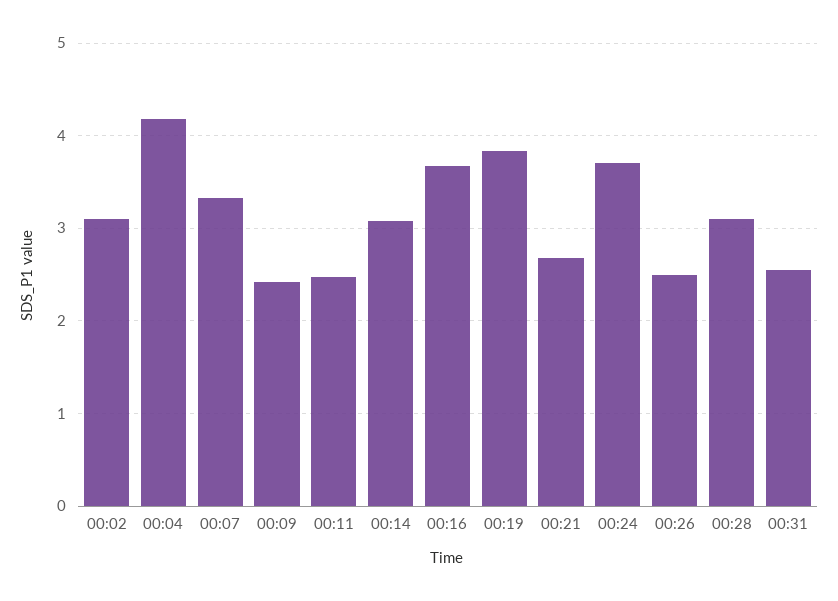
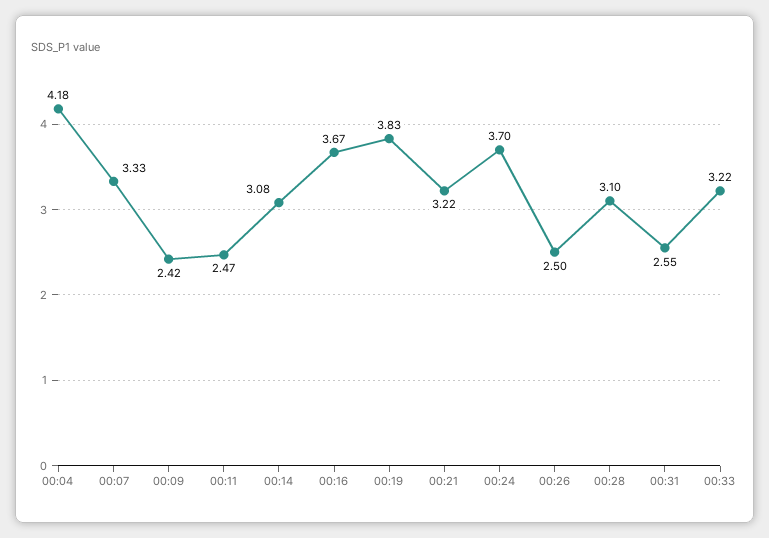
00:02: 3.1 -> none
00:21: 2.7 -> 3.22
00:33: none -> 3.22

